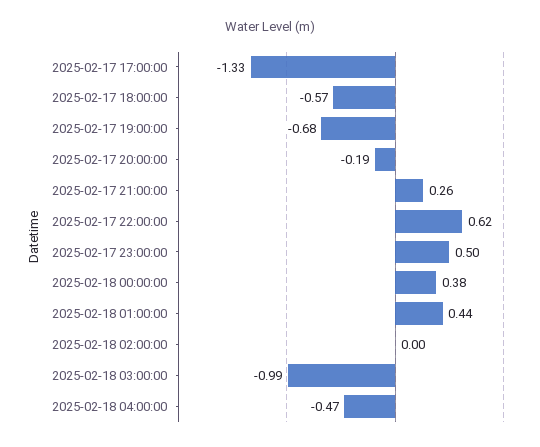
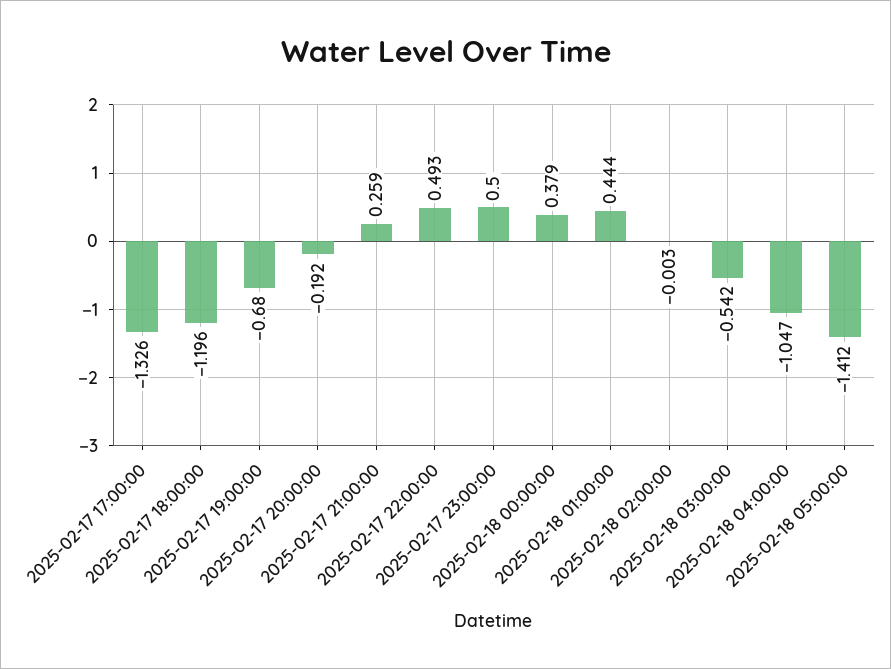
2025-02-17 18:00:00: -0.57 -> -1.196
2025-02-17 22:00:00: 0.62 -> 0.493
2025-02-18 03:00:00: -0.99 -> -0.542
2025-02-18 04:00:00: -0.47 -> -1.047
2025-02-18 05:00:00: none -> -1.412

